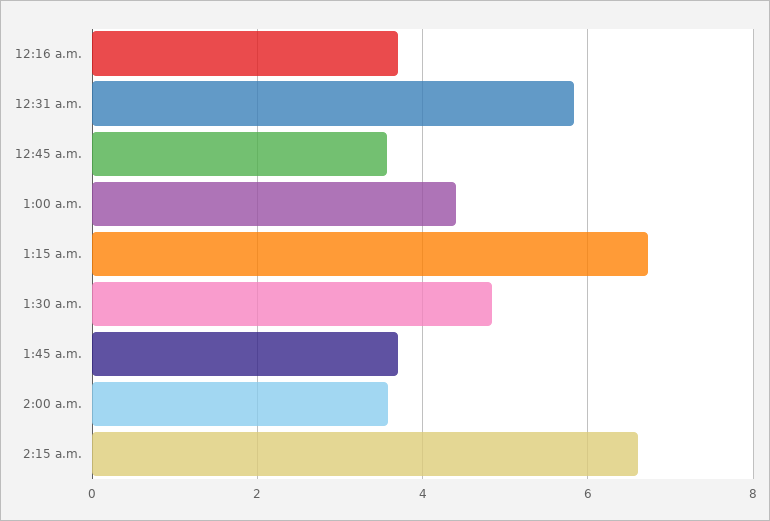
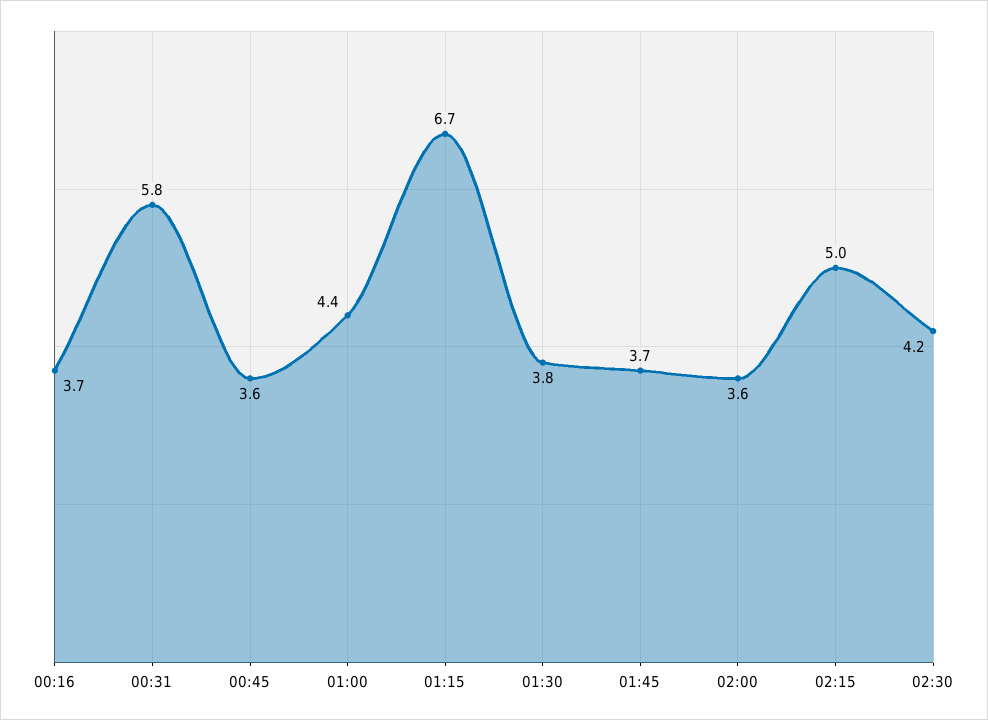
1:30 a.m.: 4.8 -> 3.8
2:15 a.m.: 6.6 -> 5
02:30: none -> 4.2

